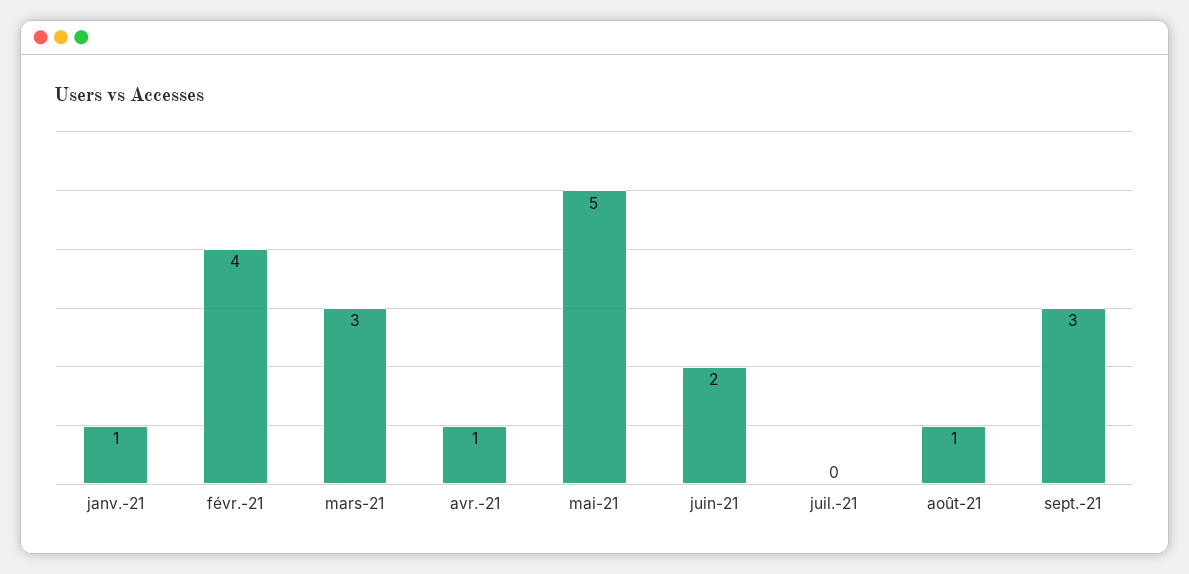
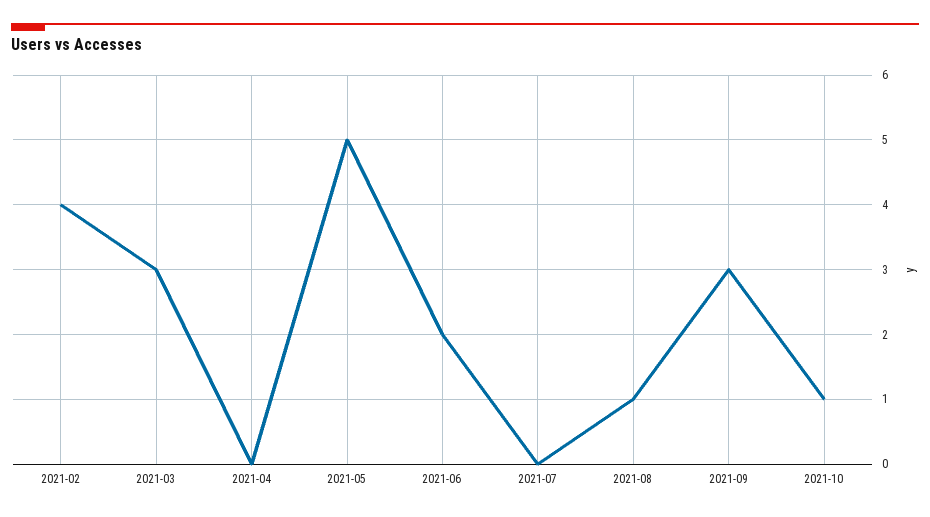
janv.-21: 1 -> none
avr.-21: 1 -> 0
2021-10: none -> 1

